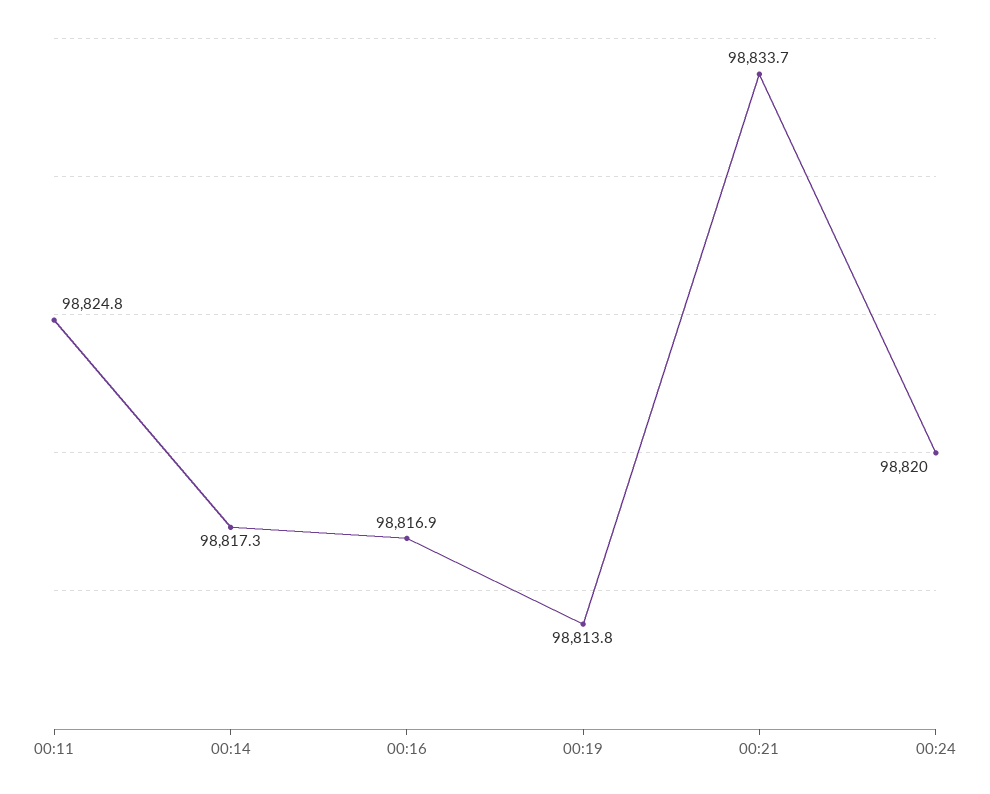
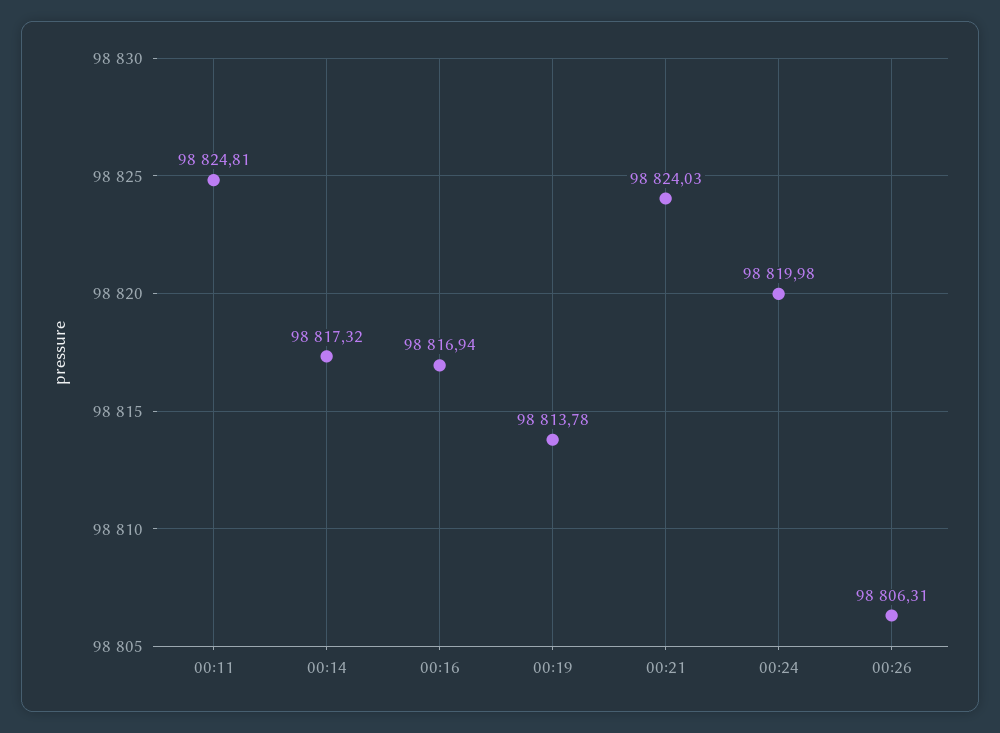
00:21: 98833.7 -> 98824.03
00:26: none -> 98806.31

